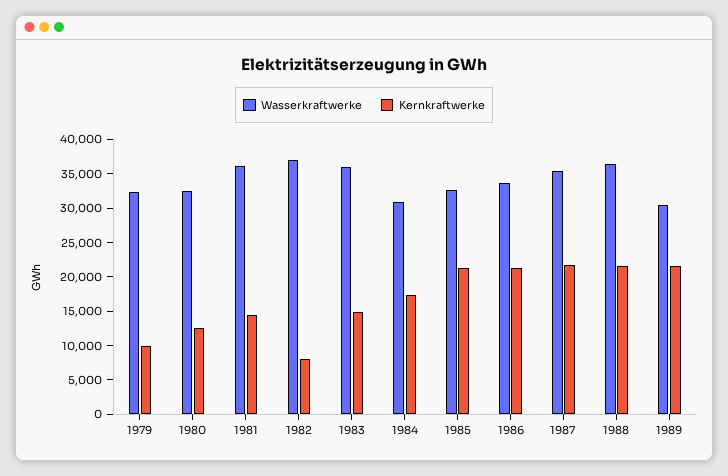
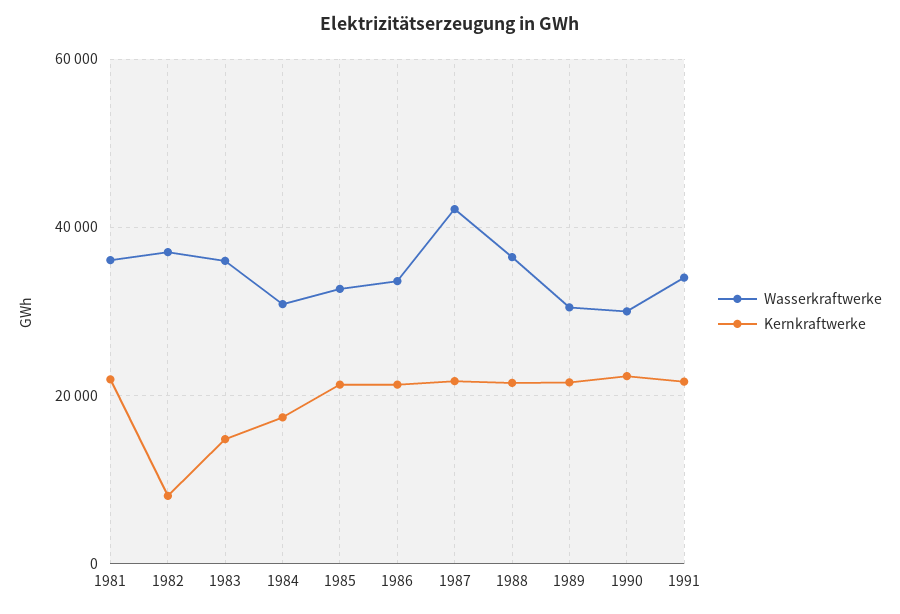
Wasserkraftwerke, 1979: 32500 -> none
Kernkraftwerke, 1979: 10000 -> none
Wasserkraftwerke, 1980: 32500 -> none
Kernkraftwerke, 1980: 12500 -> none
Kernkraftwerke, 1981: 15000 -> 22000
Wasserkraftwerke, 1987: 35000 -> 42000
Wasserkraftwerke, 1990: none -> 30000
Kernkraftwerke, 1990: none -> 22000
Wasserkraftwerke, 1991: none -> 34000
Kernkraftwerke, 1991: none -> 22000

